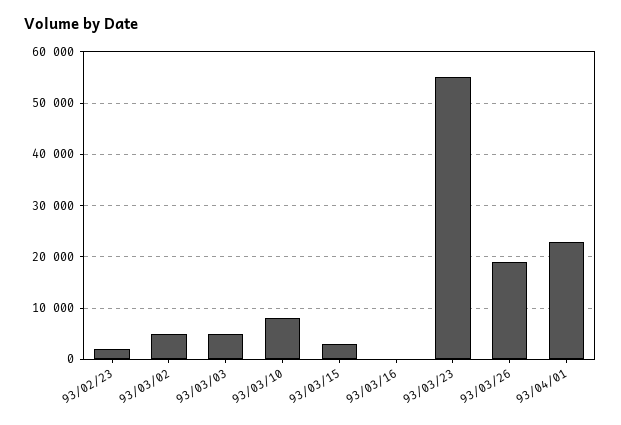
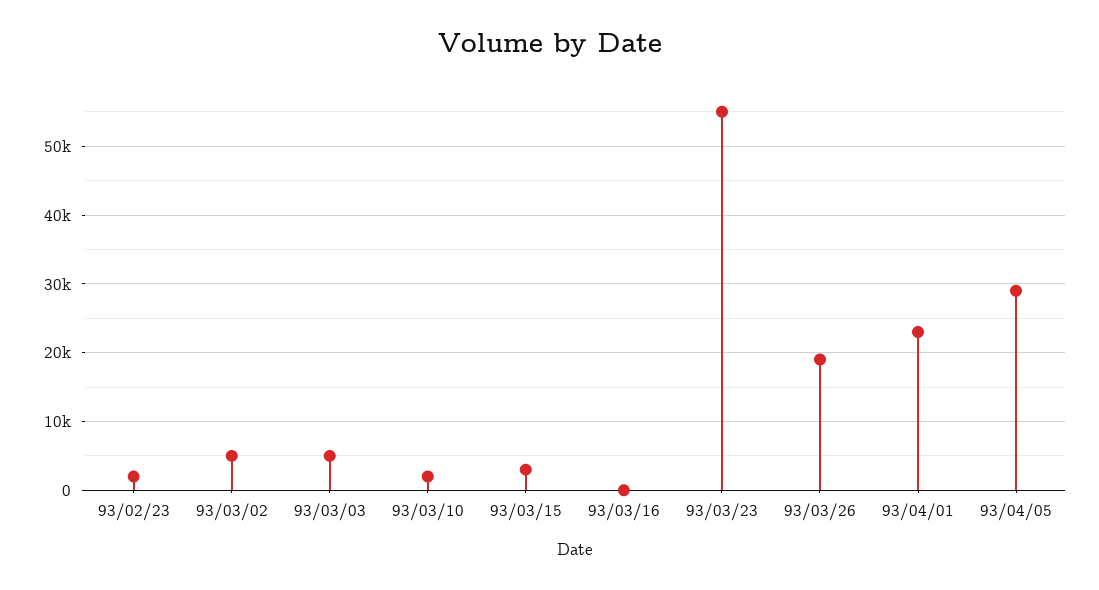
93/03/10: 8000 -> 2000
93/04/05: none -> 29000

